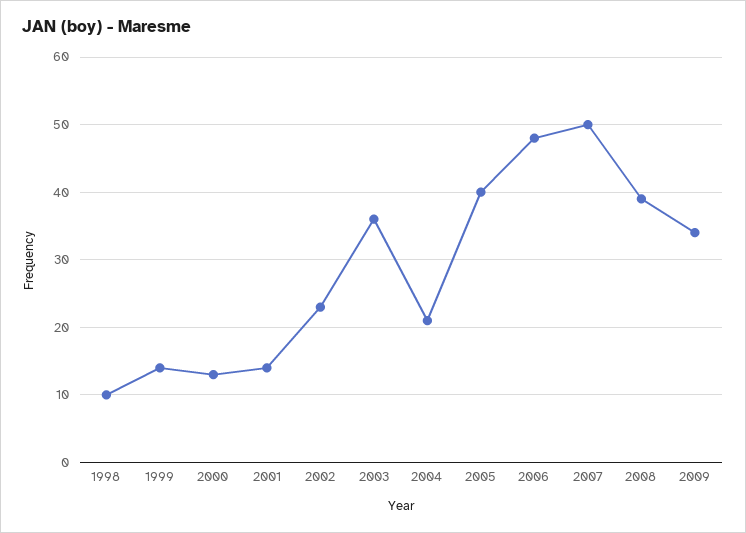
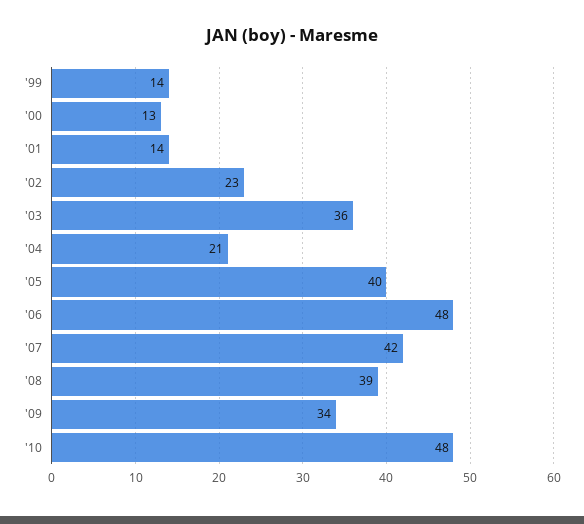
1998: 10 -> none
2007: 50 -> 42
'10: none -> 48

